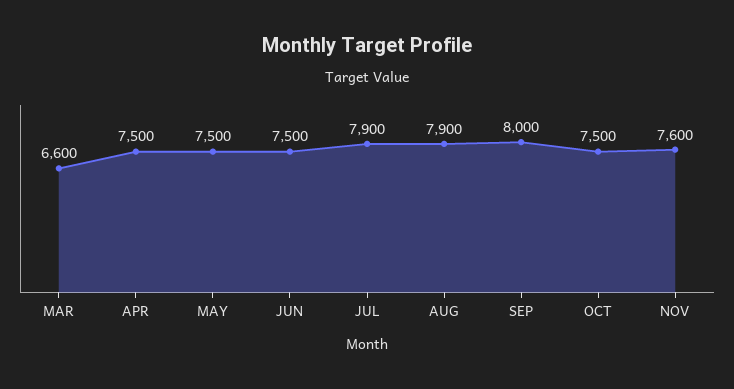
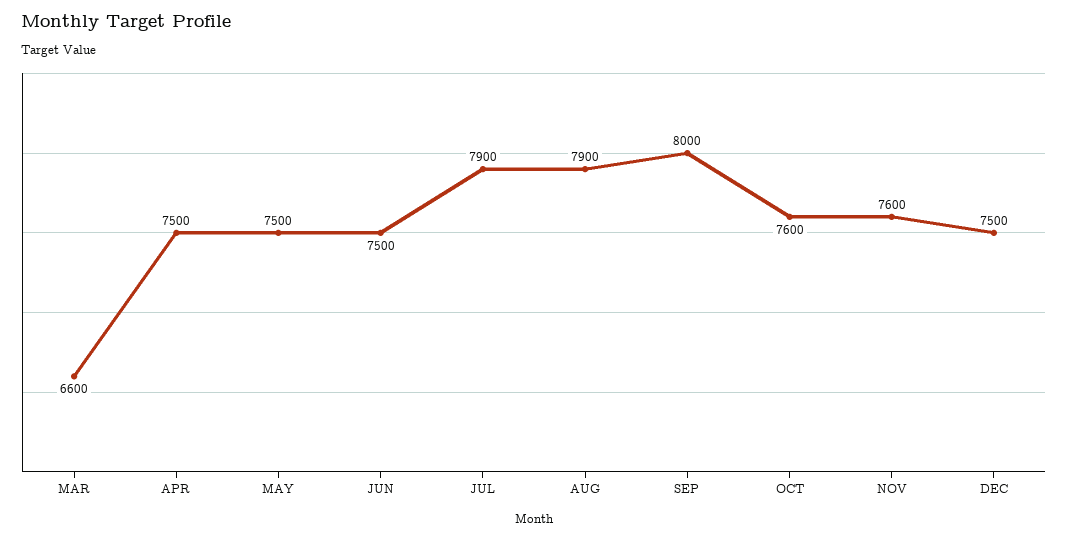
OCT: 7500 -> 7600
DEC: none -> 7500

